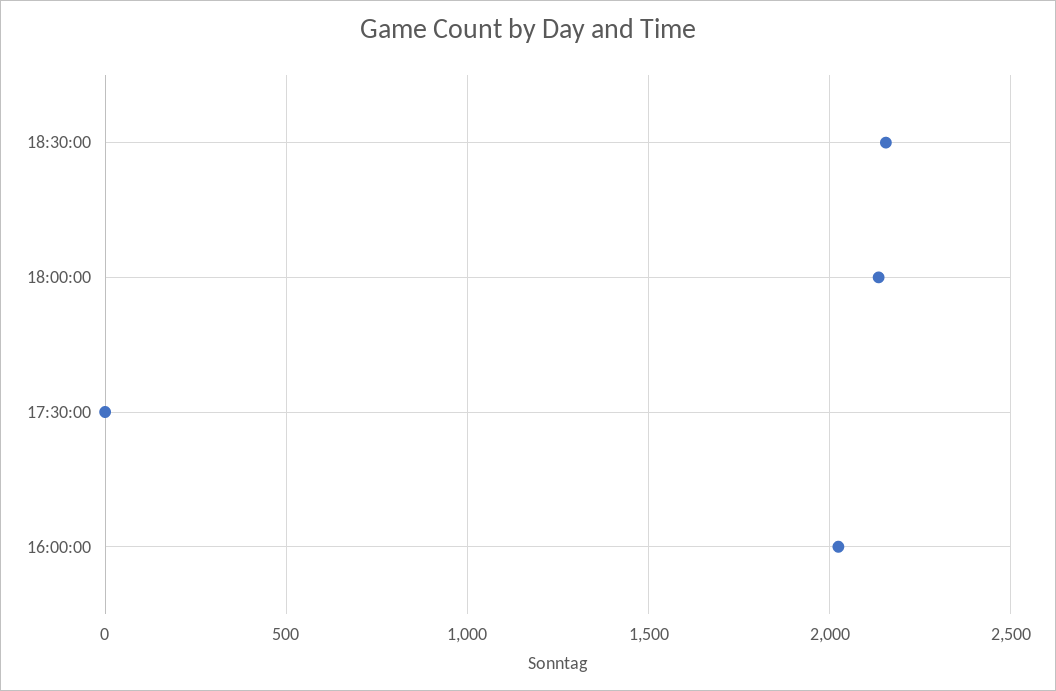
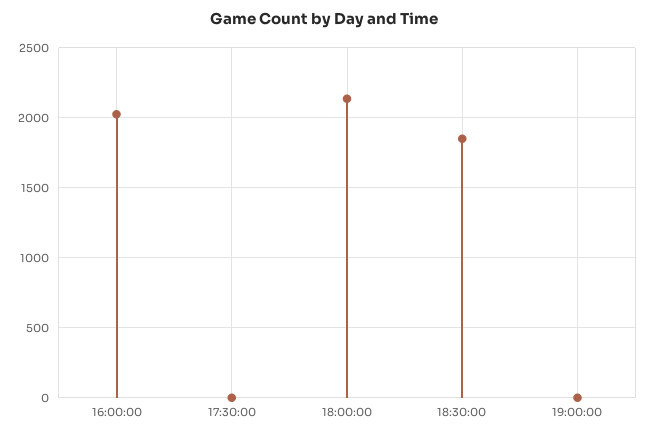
18:30:00: 2150 -> 1850
19:00:00: none -> 0

